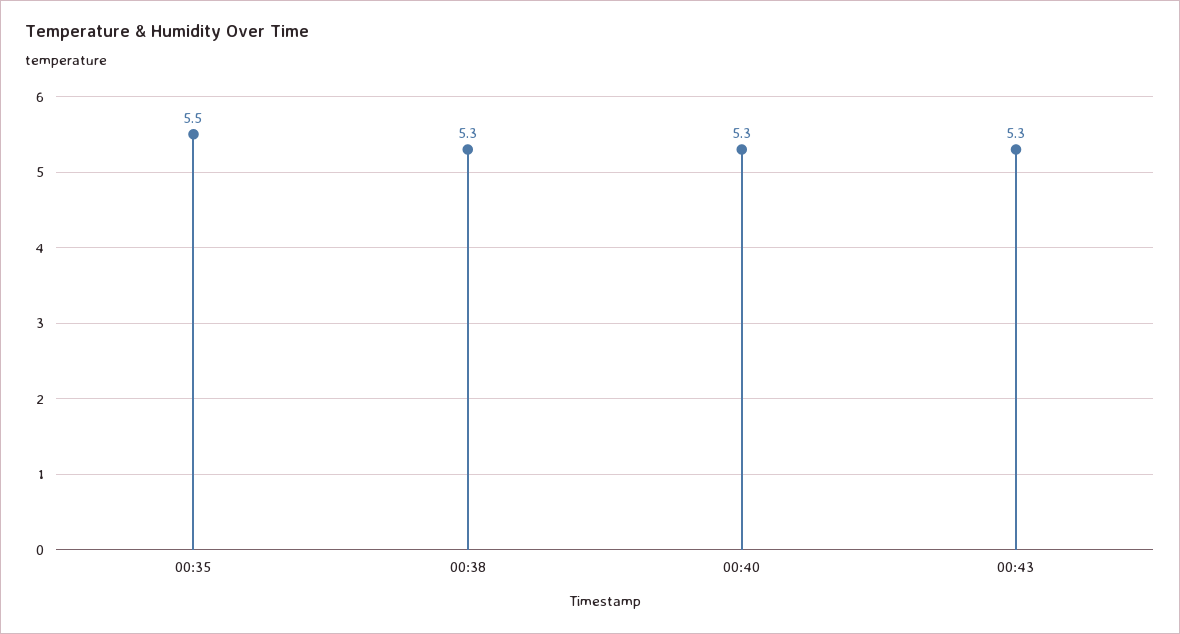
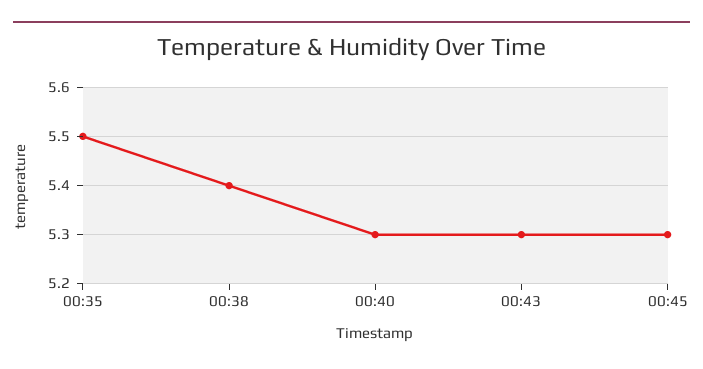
00:38: 5.3 -> 5.4
00:45: none -> 5.3

